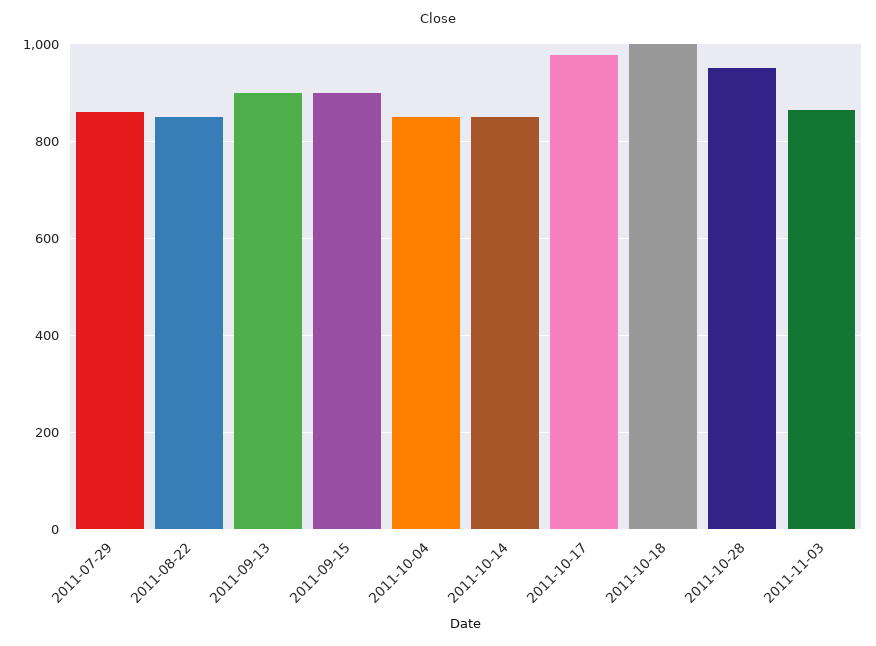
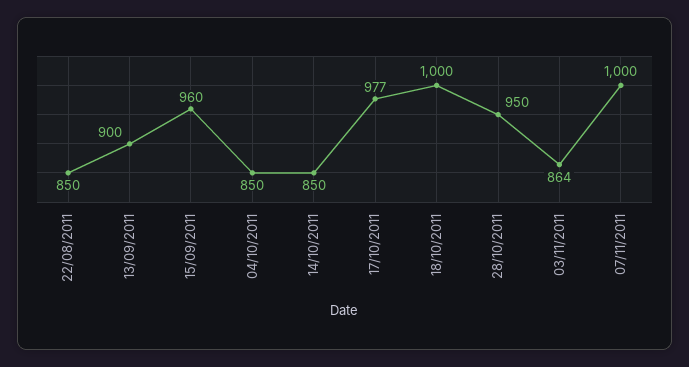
2011-07-29: 860 -> none
2011-09-15: 900 -> 960
07/11/2011: none -> 1000

